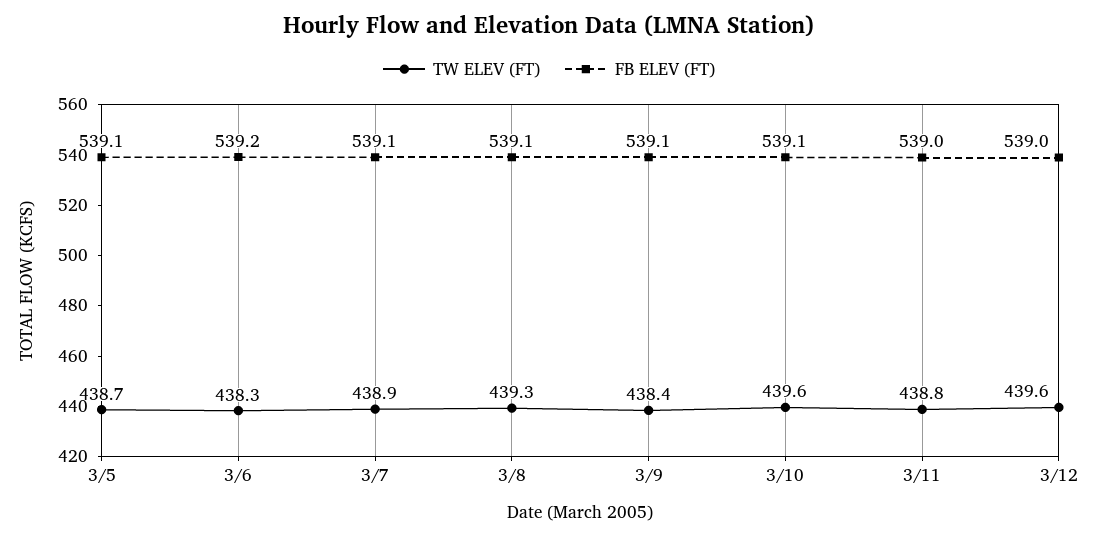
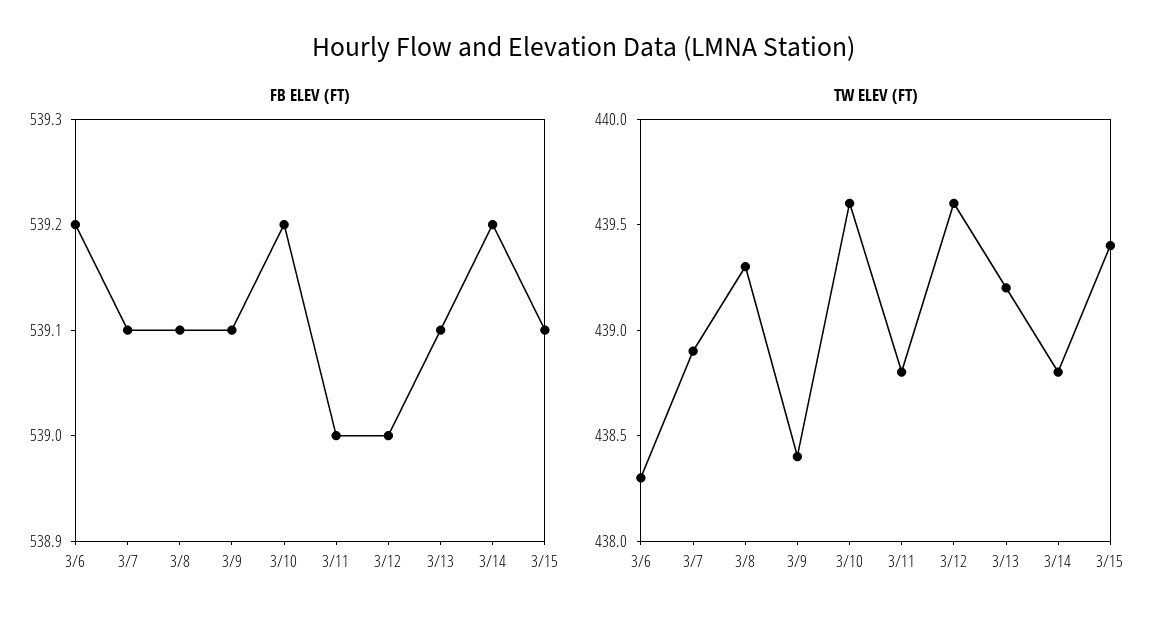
TW ELEV (FT), 3/5: 438.7 -> none
FB ELEV (FT), 3/5: 539.1 -> none
FB ELEV (FT), 3/10: 539.1 -> 539.2
FB ELEV (FT), 3/13: none -> 539.1
FB ELEV (FT), 3/14: none -> 539.2
FB ELEV (FT), 3/15: none -> 539.1
TW ELEV (FT), 3/13: none -> 439.2
TW ELEV (FT), 3/14: none -> 438.8
TW ELEV (FT), 3/15: none -> 439.4

